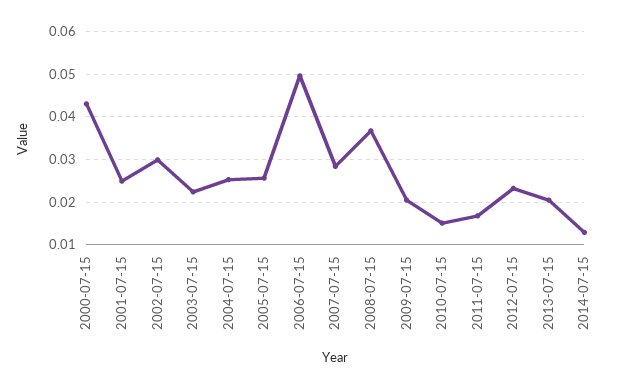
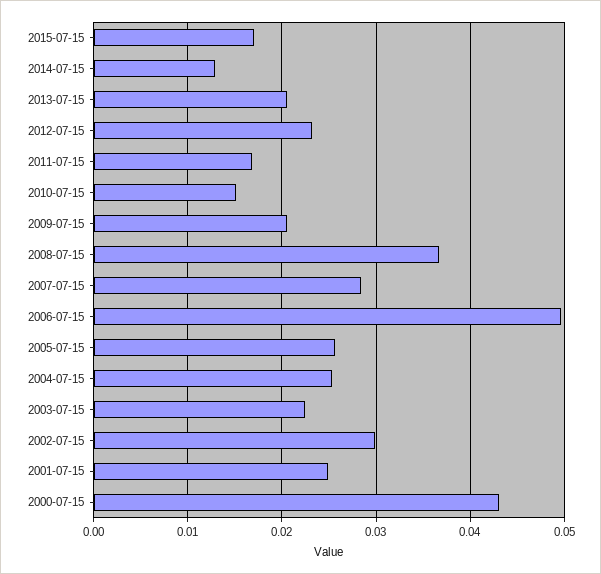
2015-07-15: none -> 0.017

